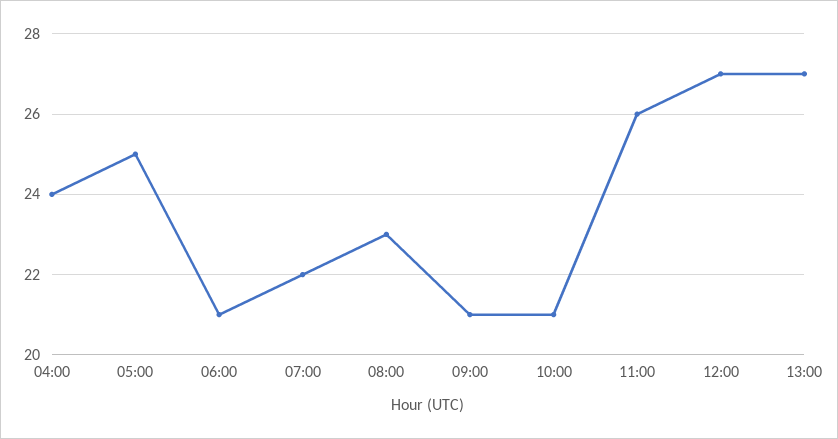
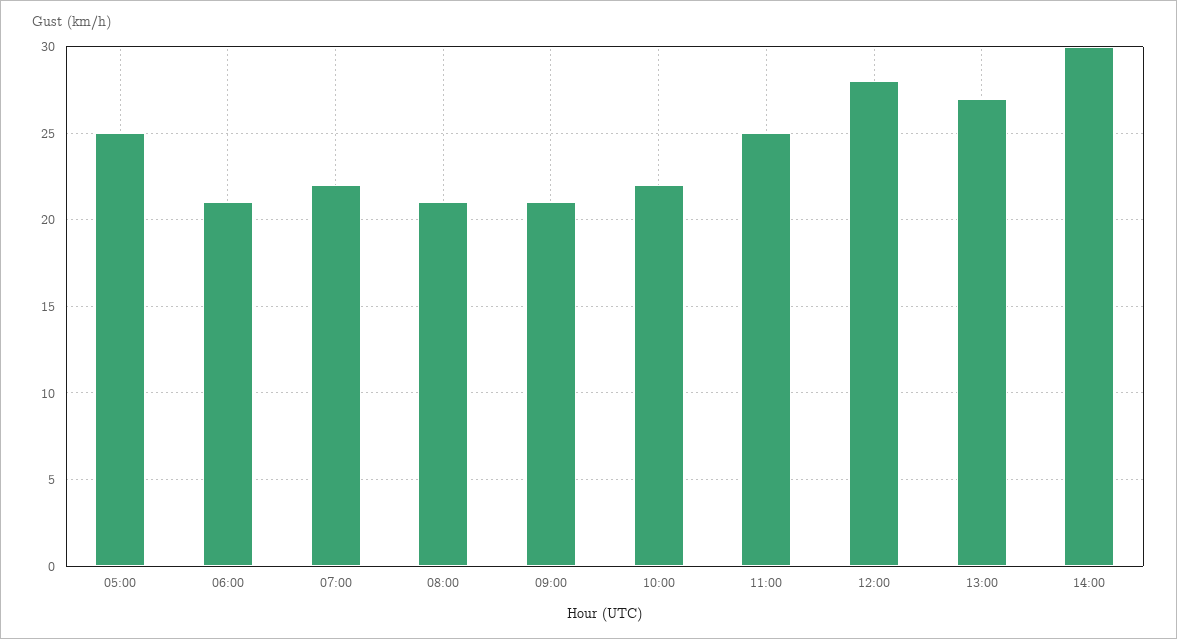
04:00: 24 -> none
08:00: 23 -> 21
10:00: 21 -> 22
11:00: 26 -> 25
12:00: 27 -> 28
14:00: none -> 30

